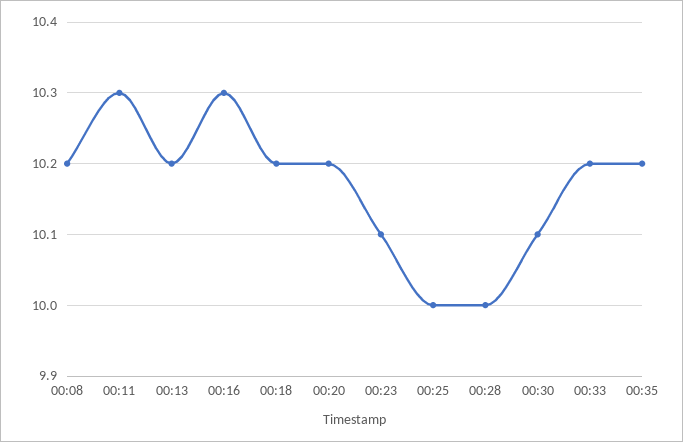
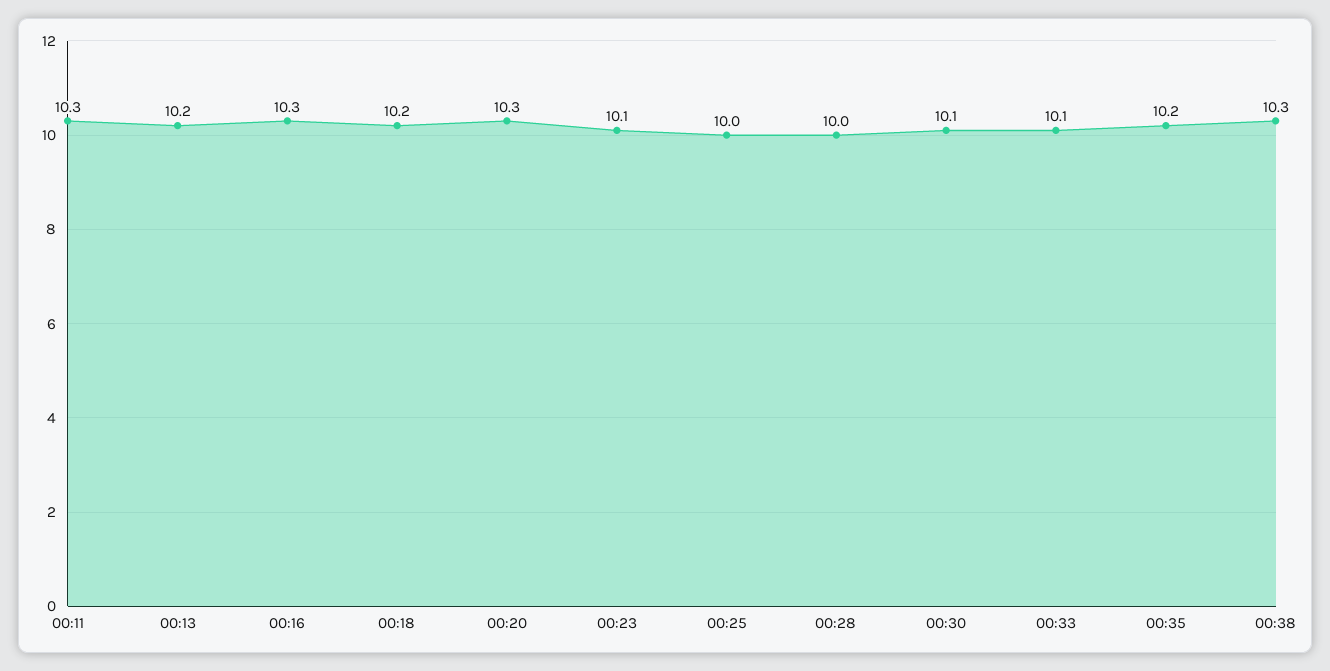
00:08: 10.2 -> none
00:20: 10.2 -> 10.3
00:33: 10.2 -> 10.1
00:38: none -> 10.3

